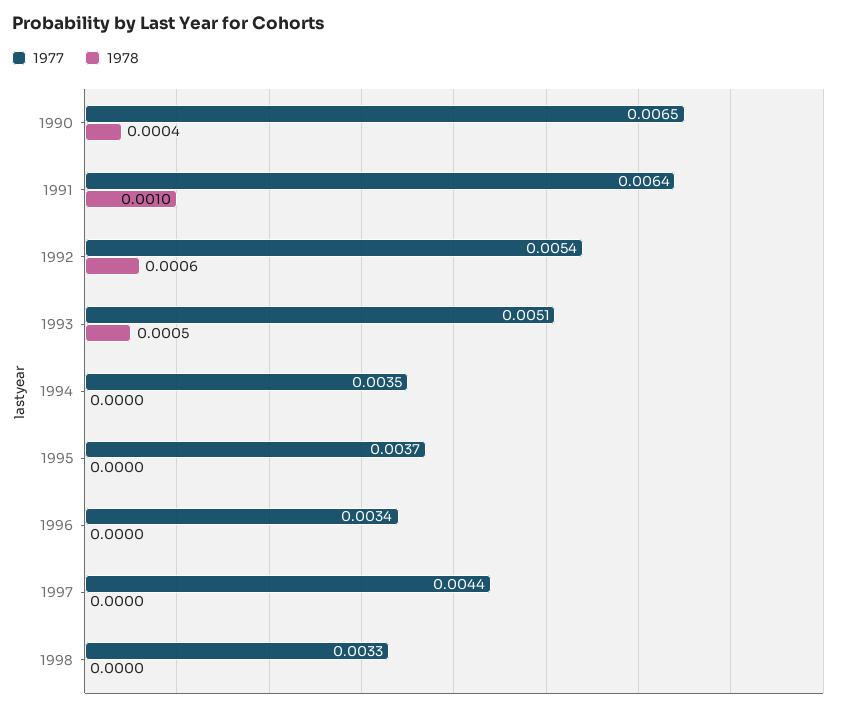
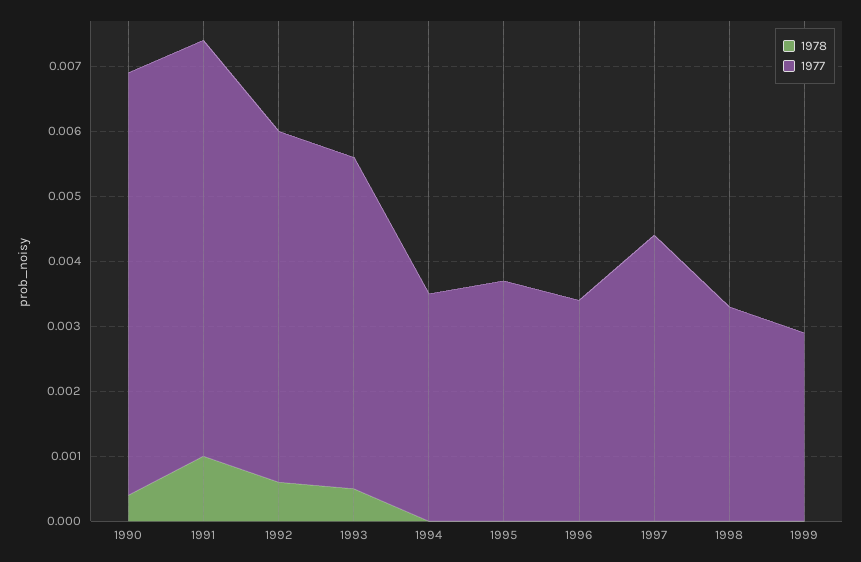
1978, 1999: none -> 0
1977, 1999: none -> 0.003

